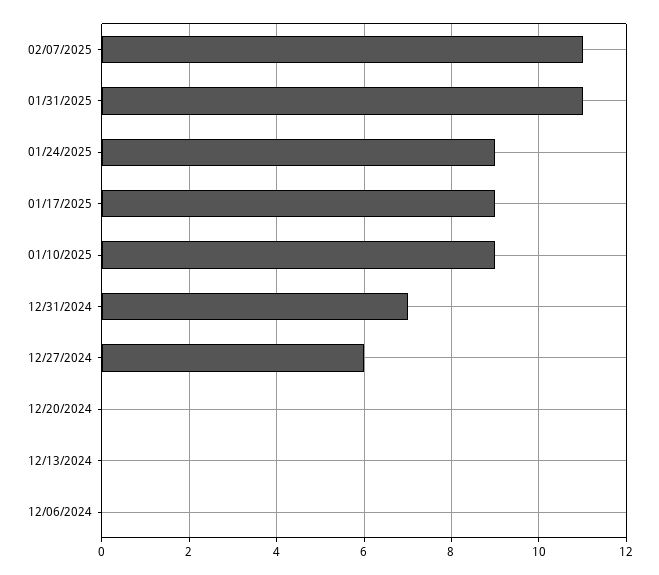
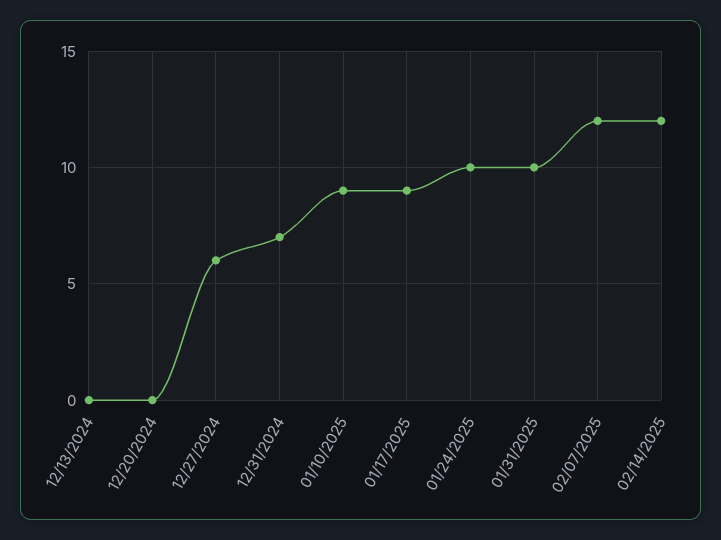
02/07/2025: 11 -> 12
01/31/2025: 11 -> 10
01/24/2025: 9 -> 10
12/06/2024: 0 -> none
02/14/2025: none -> 12

